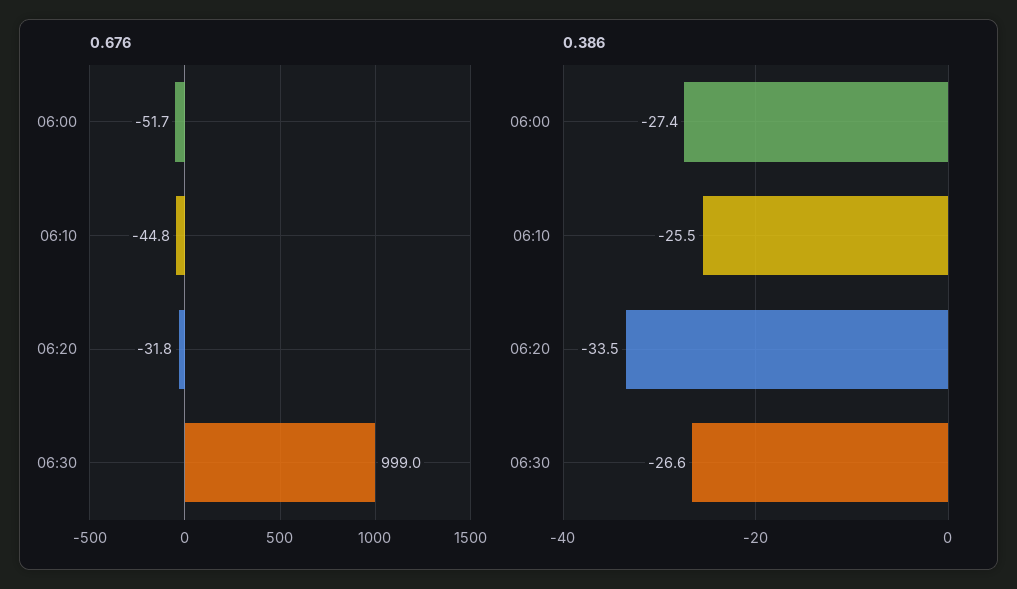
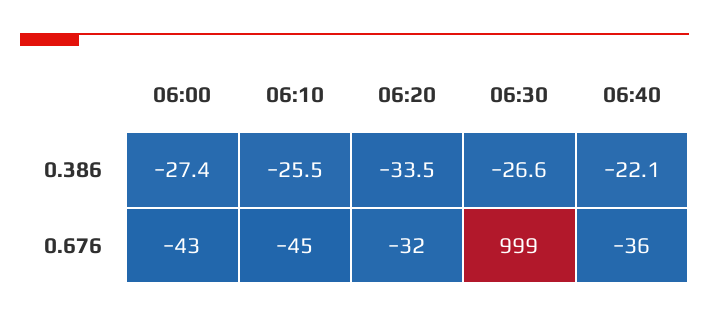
0.676, 06:00: -51.7 -> -43
0.386, 06:40: none -> -22.1
0.676, 06:40: none -> -36

